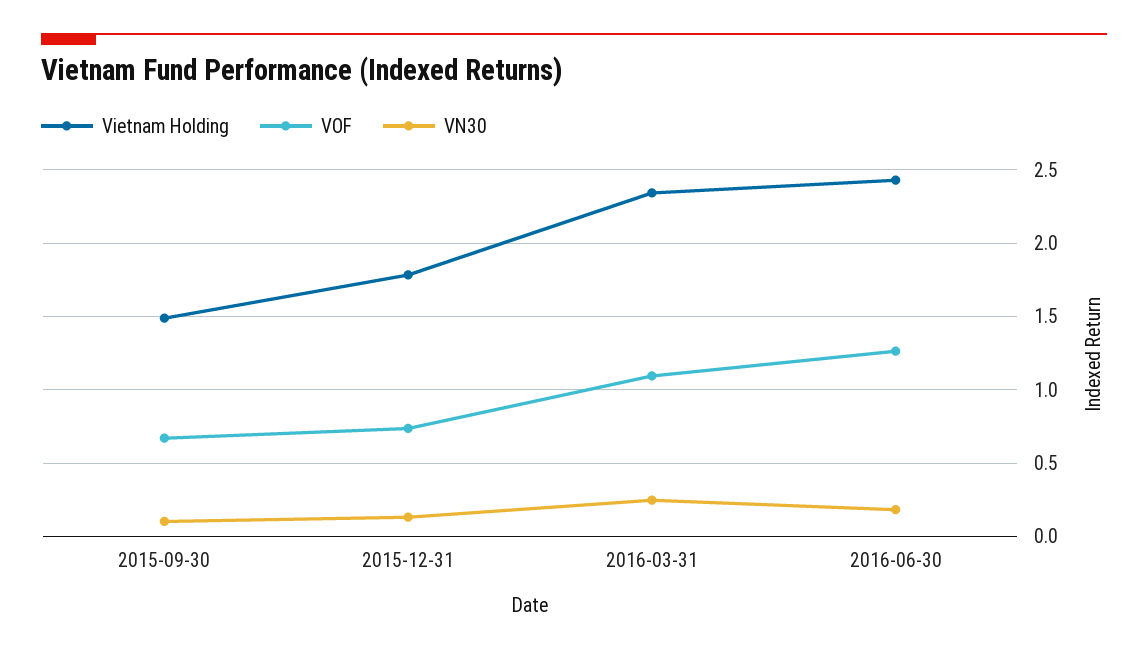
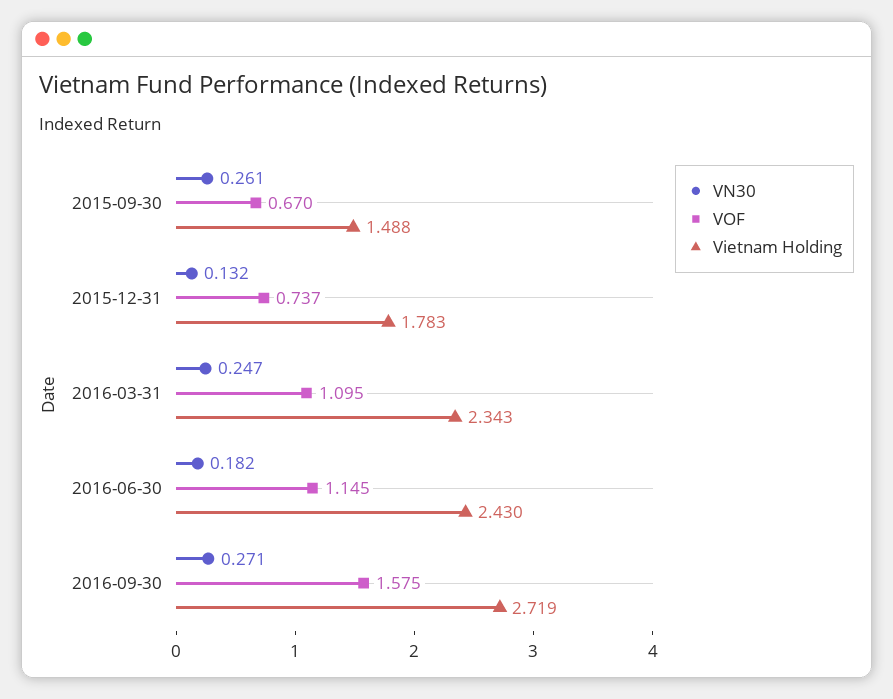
VN30, 2015-09-30: 0.1 -> 0.261
VOF, 2016-06-30: 1.25 -> 1.145
VN30, 2016-09-30: none -> 0.271
VOF, 2016-09-30: none -> 1.575
Vietnam Holding, 2016-09-30: none -> 2.719

